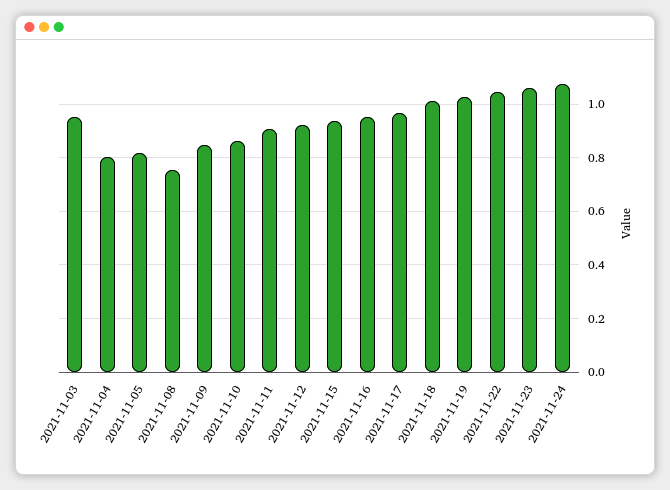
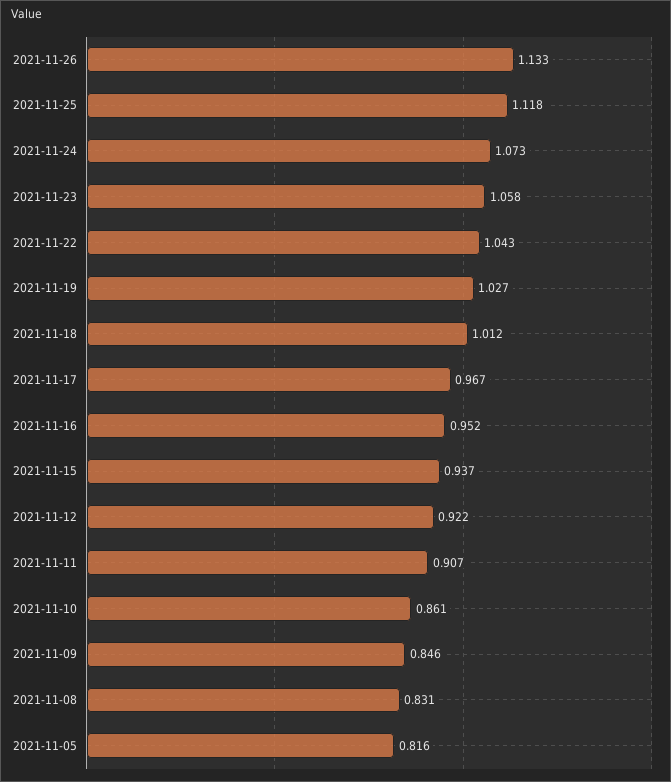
2021-11-03: 0.95 -> none
2021-11-04: 0.8 -> none
2021-11-08: 0.75 -> 0.831
2021-11-26: none -> 1.133
2021-11-25: none -> 1.118

